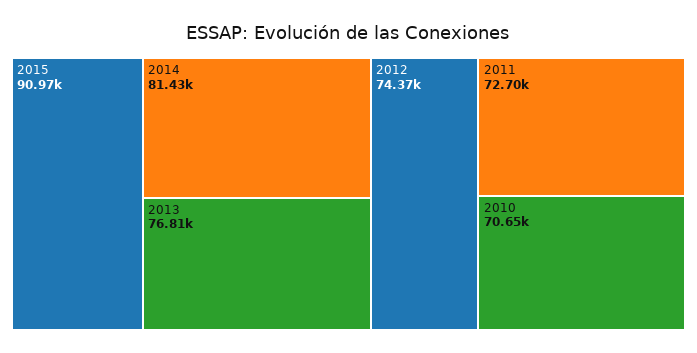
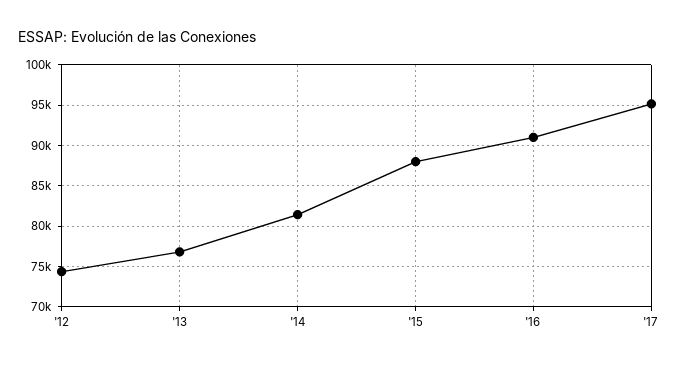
2015: 90970 -> 88000
2011: 72700 -> none
2010: 70650 -> none
'16: none -> 91000
'17: none -> 95000

